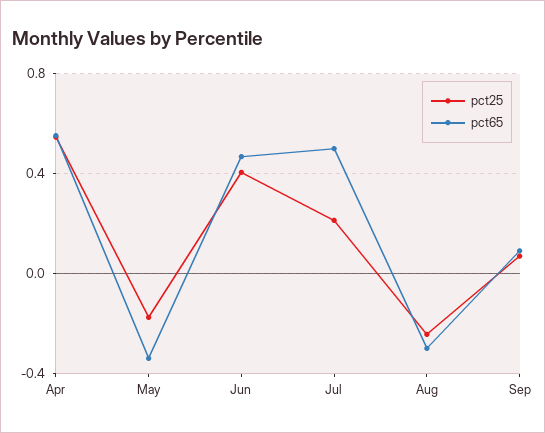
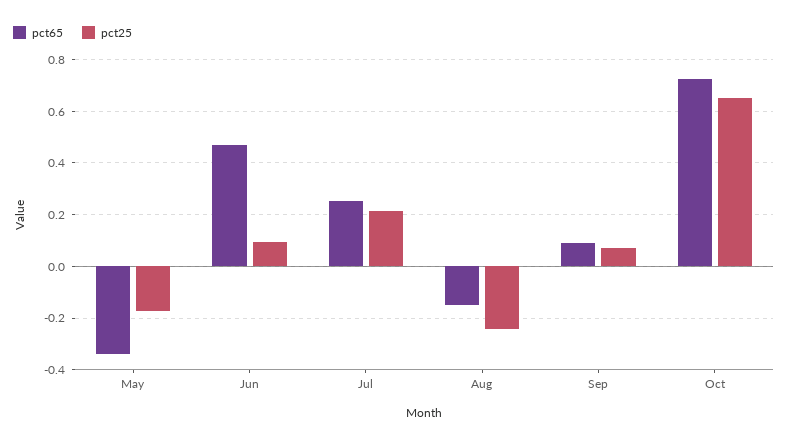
pct25, Apr: 0.55 -> none
pct65, Apr: 0.55 -> none
pct25, Jun: 0.4 -> 0.1
pct65, Jul: 0.5 -> 0.25
pct65, Aug: -0.3 -> -0.15
pct65, Oct: none -> 0.725
pct25, Oct: none -> 0.65

